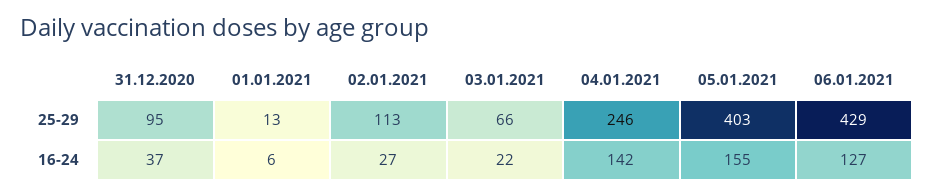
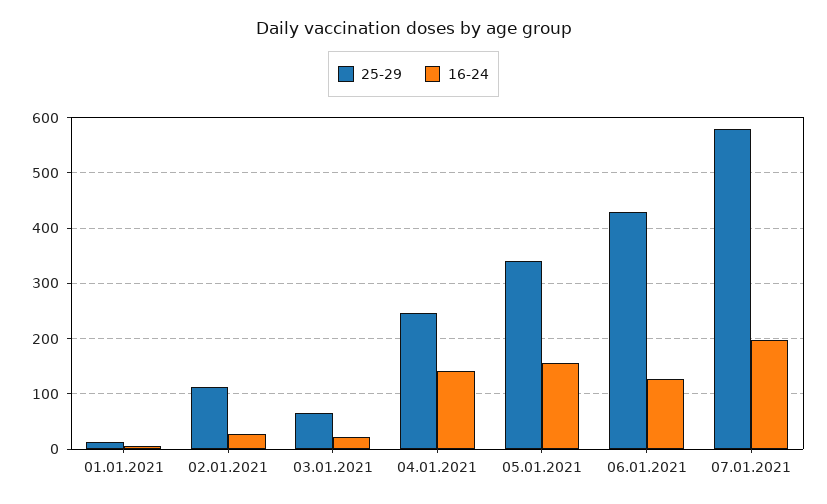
25-29, 31.12.2020: 95 -> none
25-29, 05.01.2021: 403 -> 340
16-24, 31.12.2020: 37 -> none
25-29, 07.01.2021: none -> 580
16-24, 07.01.2021: none -> 200

